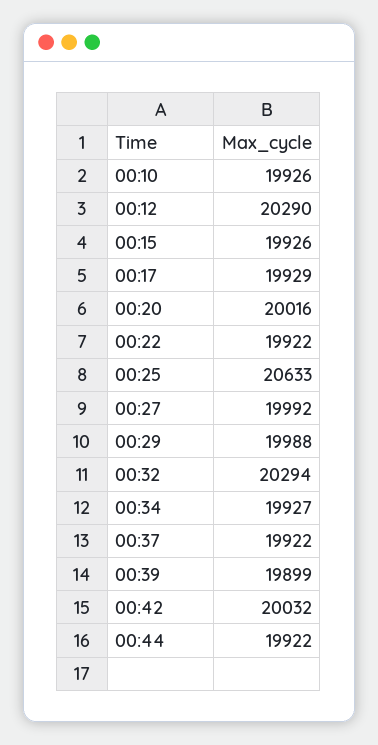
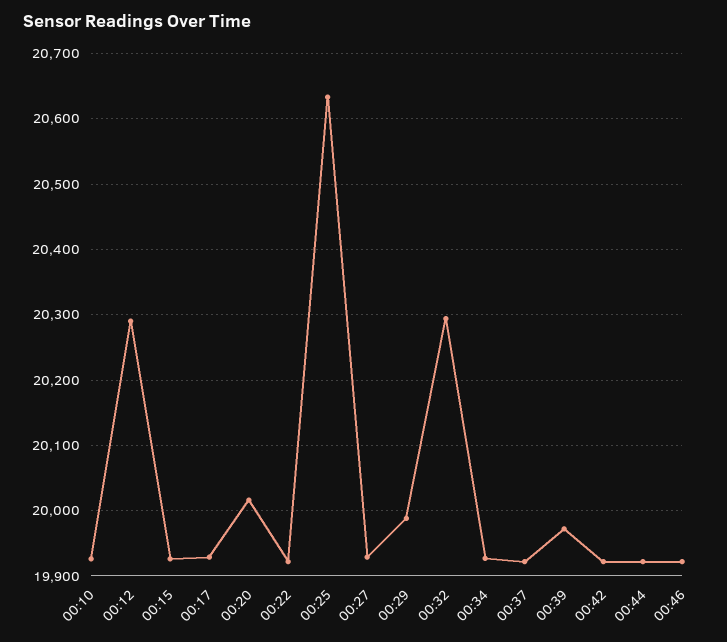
00:27: 19992 -> 19930
00:39: 19899 -> 19970
00:42: 20032 -> 19920
00:46: none -> 19920

